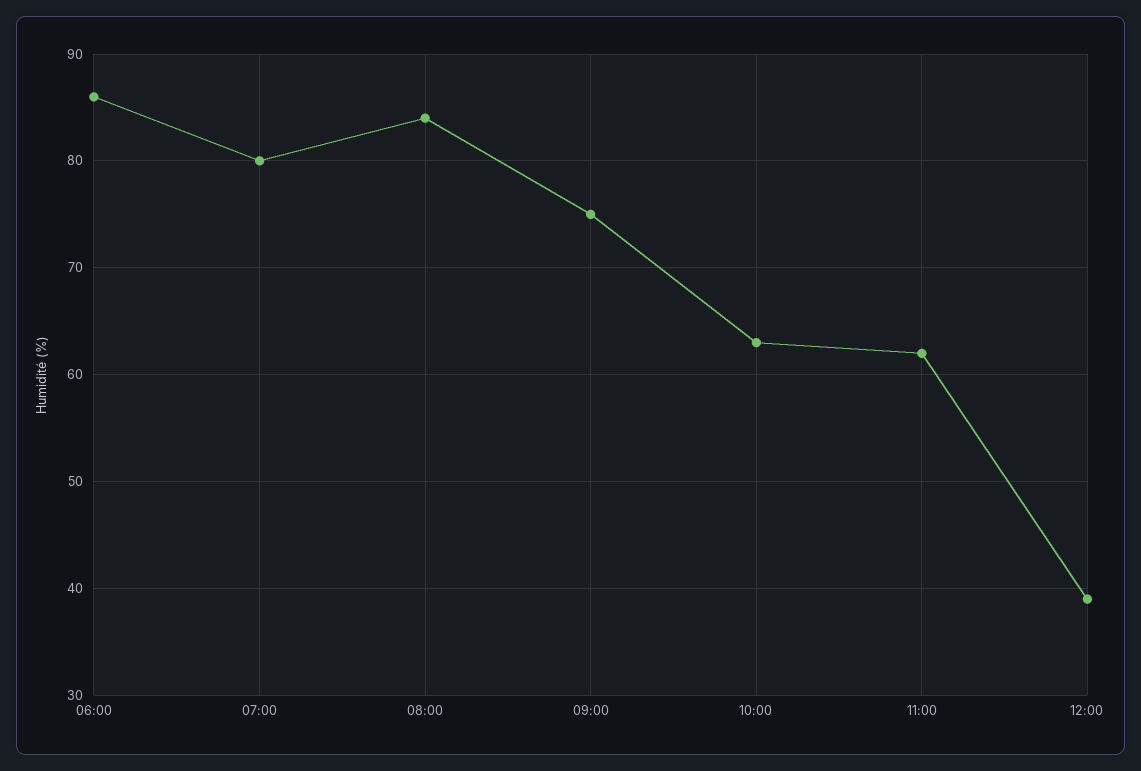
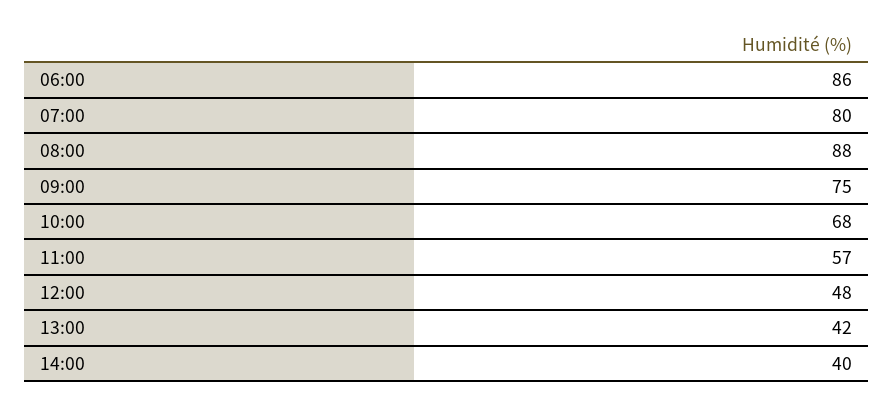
08:00: 84 -> 88
10:00: 63 -> 68
11:00: 62 -> 57
12:00: 39 -> 48
13:00: none -> 42
14:00: none -> 40

